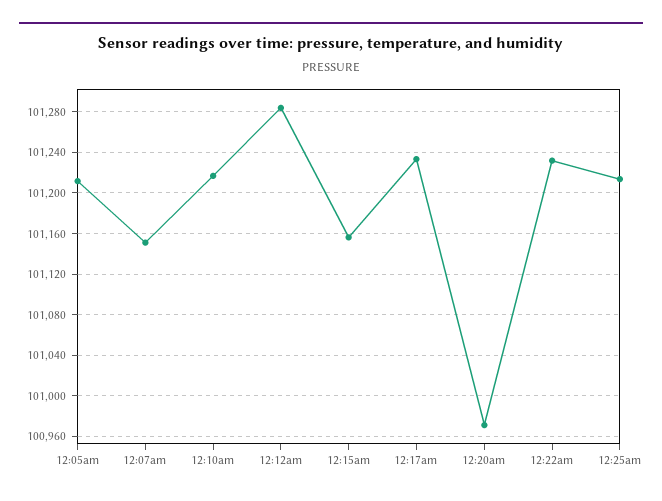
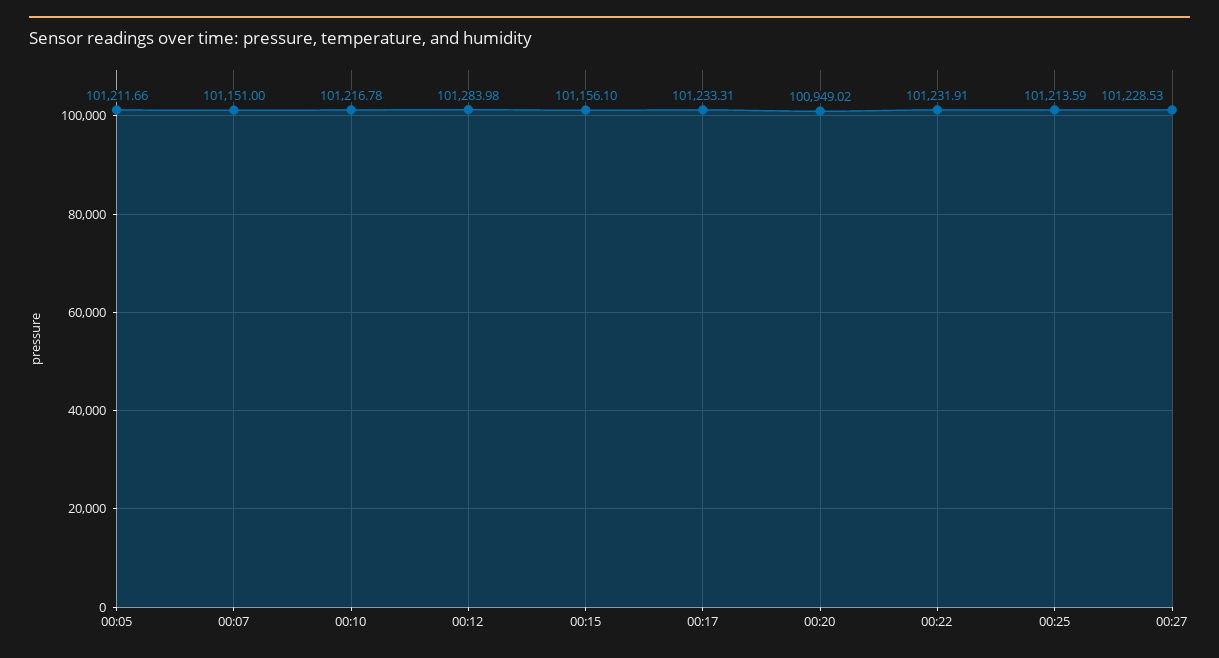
12:20am: 100970 -> 100949.02
00:27: none -> 101228.53

